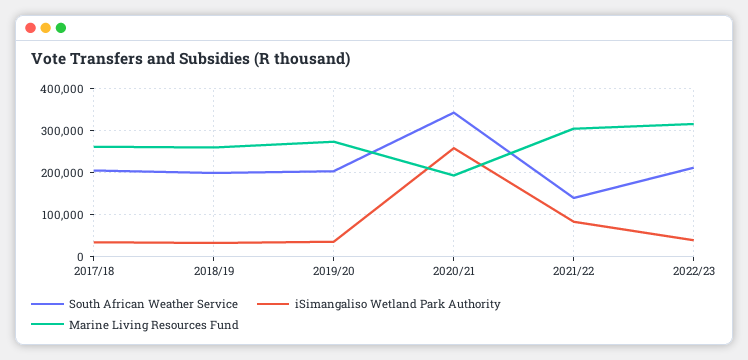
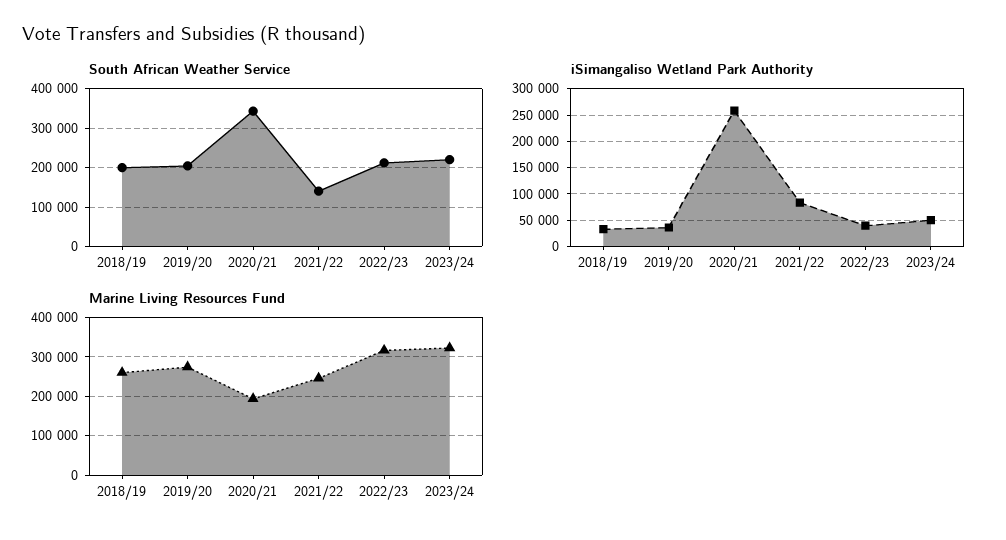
South African Weather Service, 2017/18: 200000 -> none
iSimangaliso Wetland Park Authority, 2017/18: 40000 -> none
Marine Living Resources Fund, 2017/18: 260000 -> none
Marine Living Resources Fund, 2021/22: 300000 -> 240000
South African Weather Service, 2023/24: none -> 220000
iSimangaliso Wetland Park Authority, 2023/24: none -> 50000
Marine Living Resources Fund, 2023/24: none -> 320000

